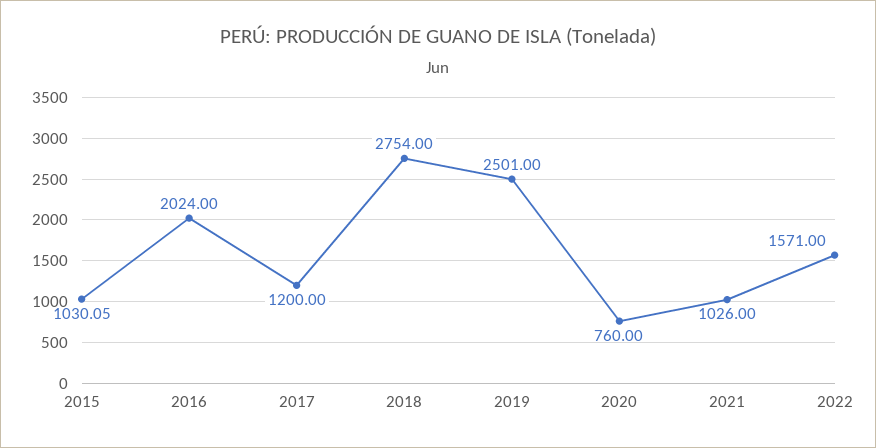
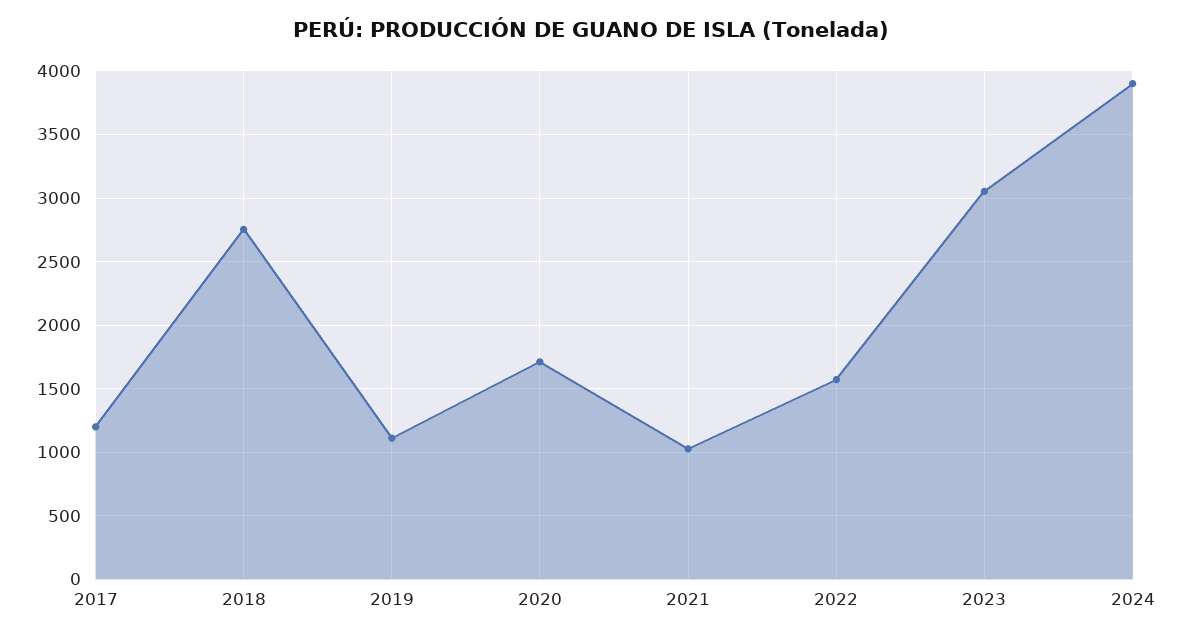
2015: 1030.05 -> none
2016: 2024 -> none
2019: 2501 -> 1100
2020: 760 -> 1700
2023: none -> 3050
2024: none -> 3900

